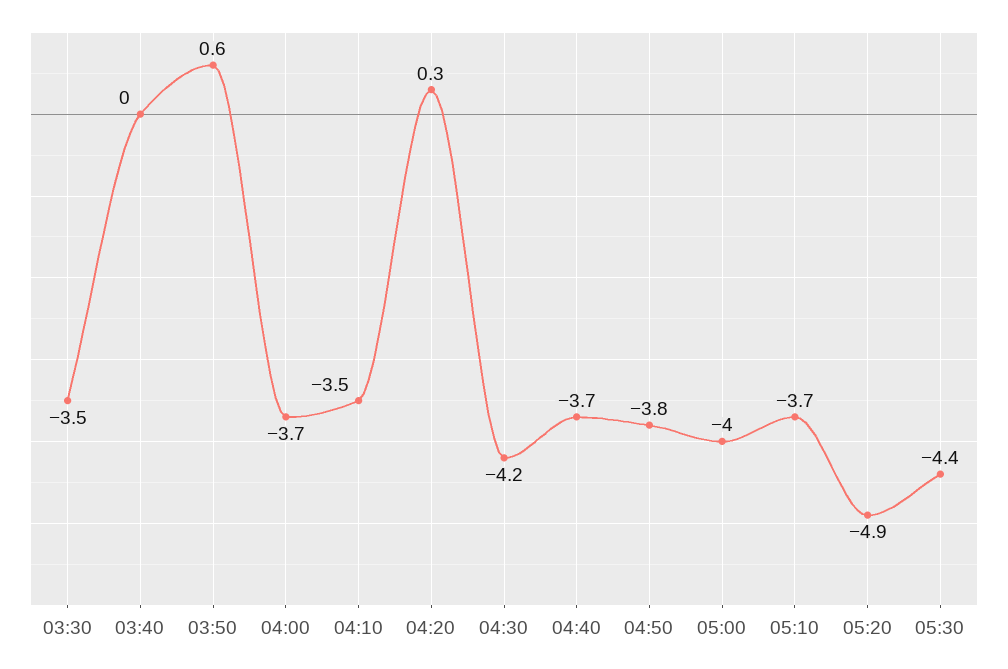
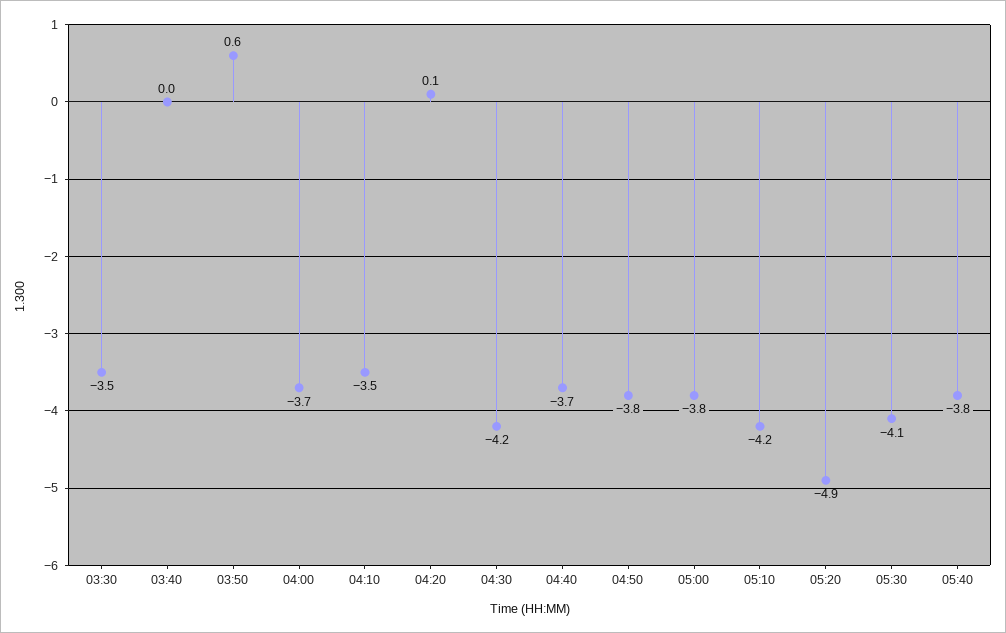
04:20: 0.3 -> 0.1
05:00: -4 -> -3.8
05:10: -3.7 -> -4.2
05:30: -4.4 -> -4.1
05:40: none -> -3.8

